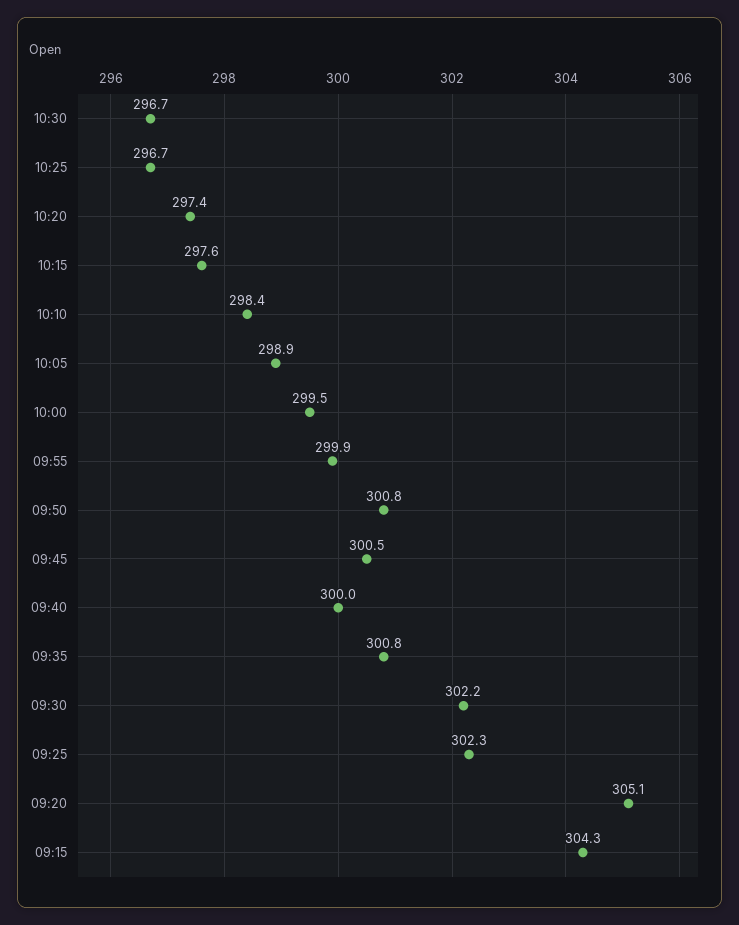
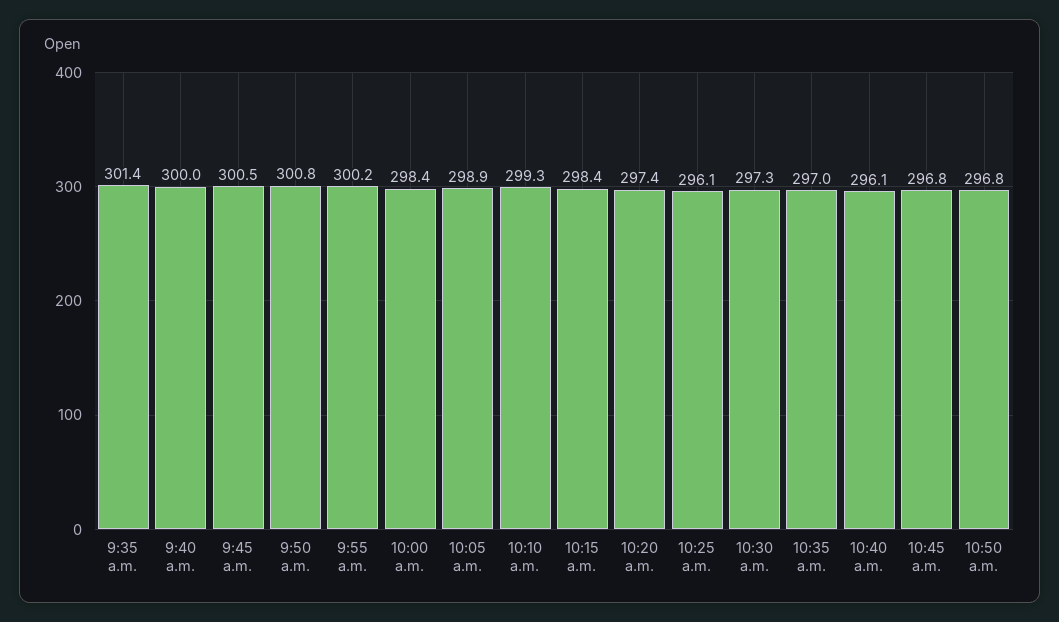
10:30: 296.7 -> 297.3
10:25: 296.7 -> 296.1
10:15: 297.6 -> 298.4
10:10: 298.4 -> 299.3
10:00: 299.5 -> 298.4
09:55: 299.9 -> 300.2
09:35: 300.8 -> 301.4
09:30: 302.2 -> none
09:25: 302.3 -> none
09:20: 305.1 -> none
09:15: 304.3 -> none
10:35 a.m.: none -> 297
10:40 a.m.: none -> 296.1
10:45 a.m.: none -> 296.8
10:50 a.m.: none -> 296.8

